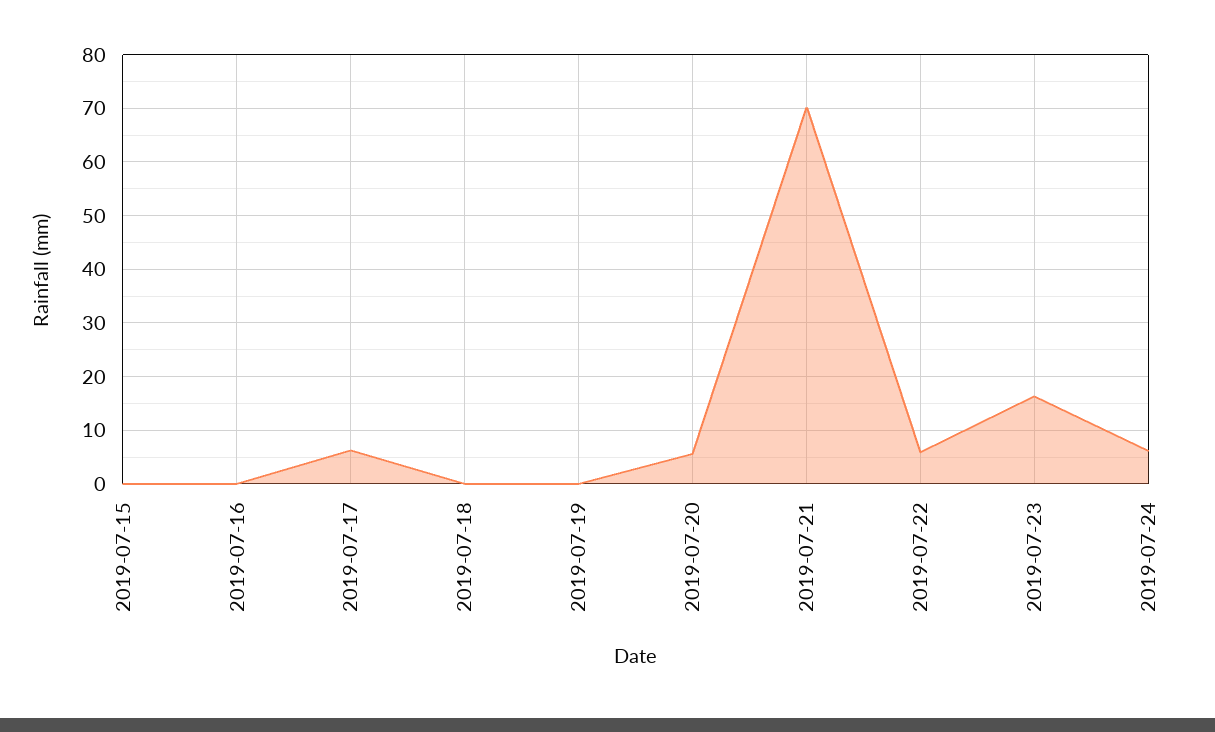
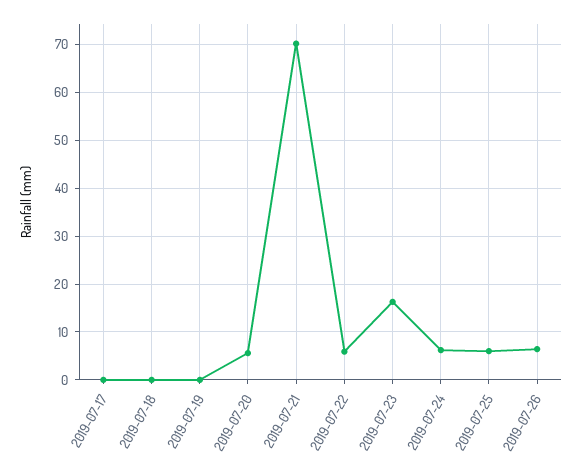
2019-07-15: 0 -> none
2019-07-16: 0 -> none
2019-07-17: 6 -> 0
2019-07-25: none -> 6
2019-07-26: none -> 6

